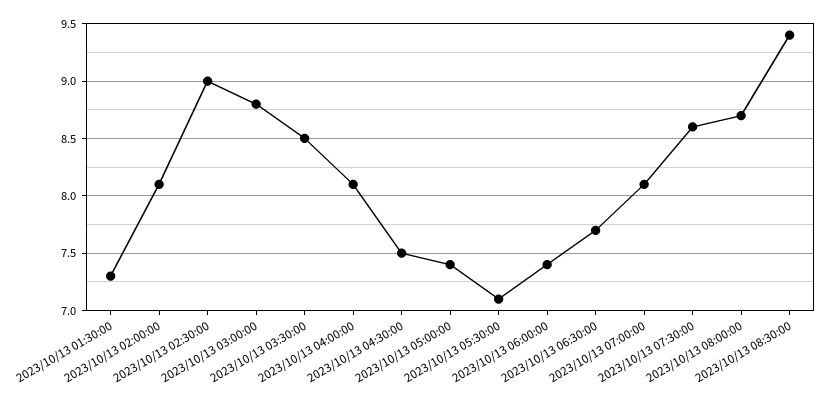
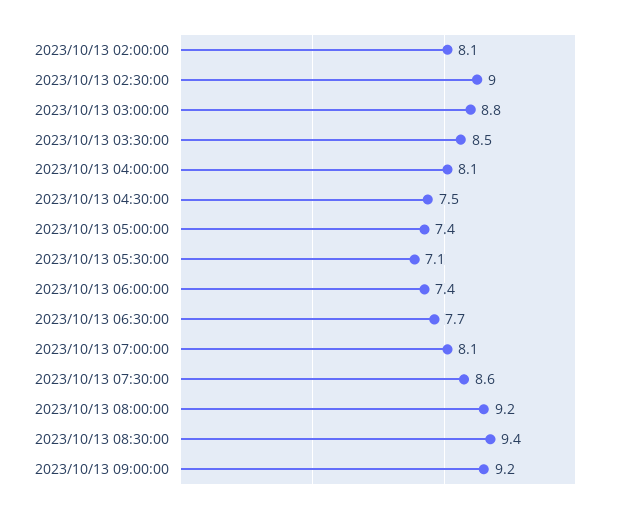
2023/10/13 01:30:00: 7.3 -> none
2023/10/13 08:00:00: 8.7 -> 9.2
2023/10/13 09:00:00: none -> 9.2

